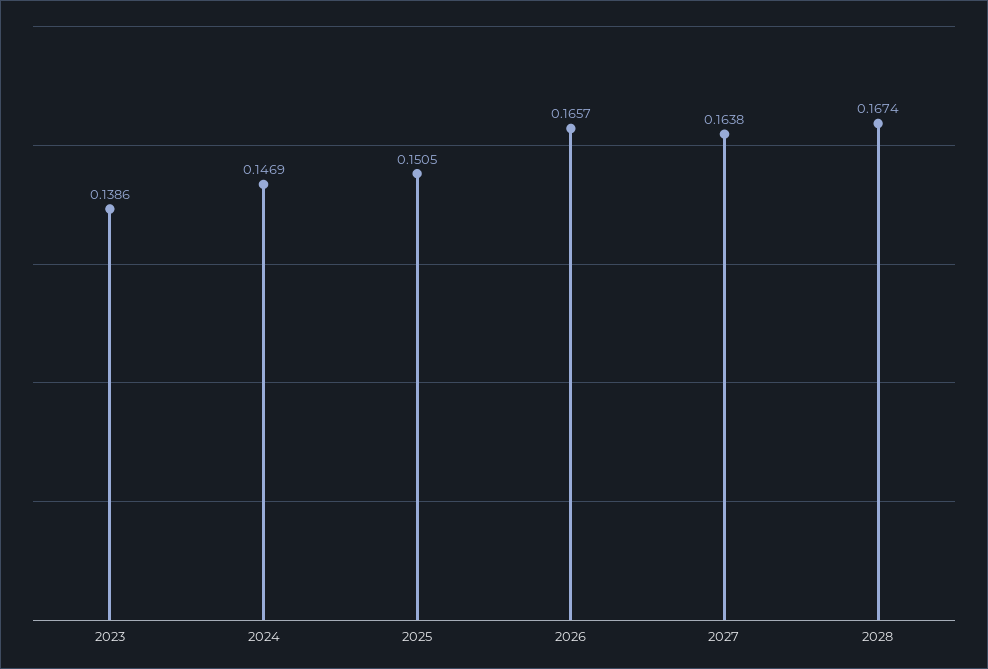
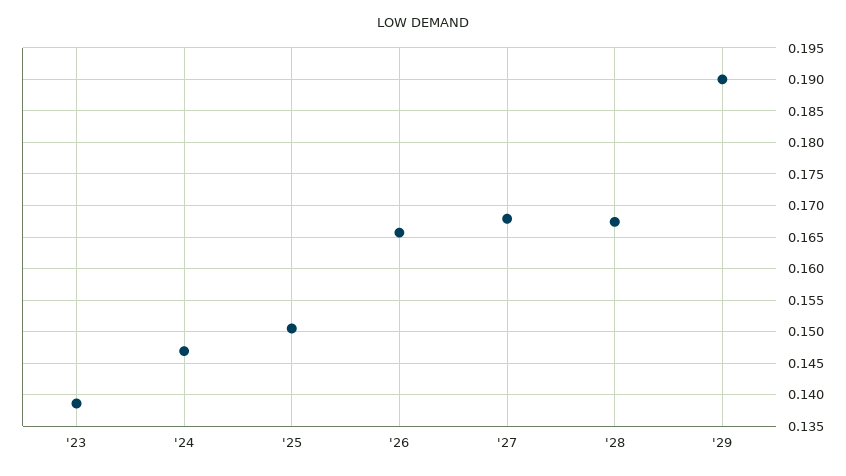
2027: 0.1638 -> 0.168
'29: none -> 0.19

